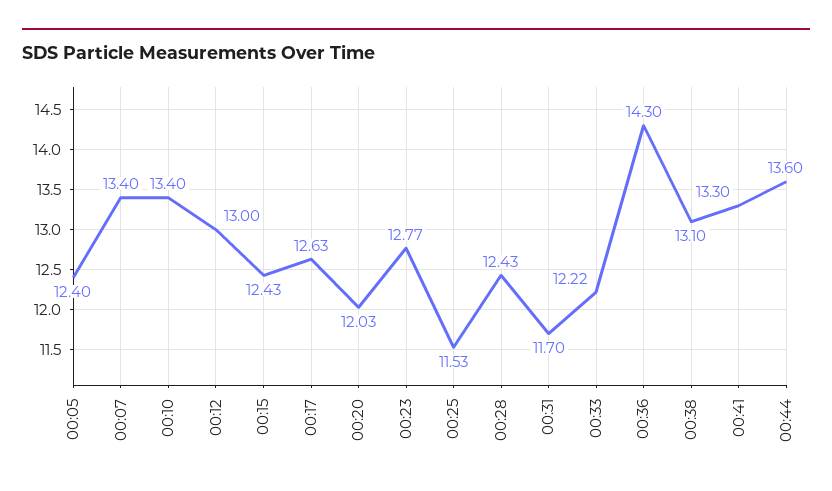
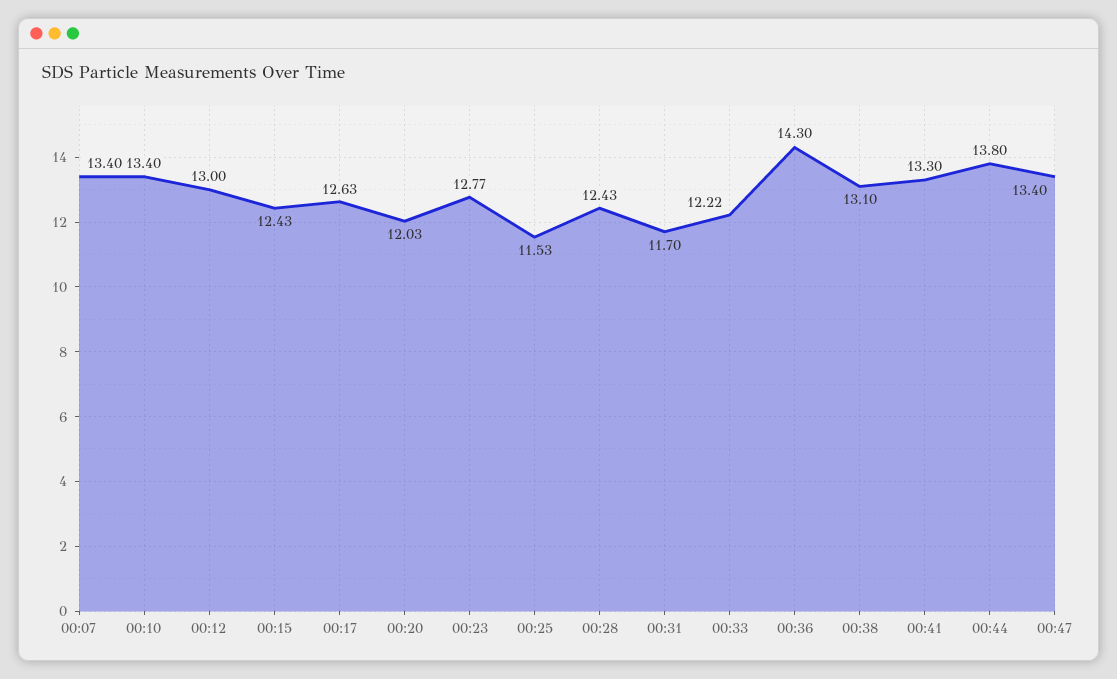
00:05: 12.4 -> none
00:44: 13.6 -> 13.8
00:47: none -> 13.4

